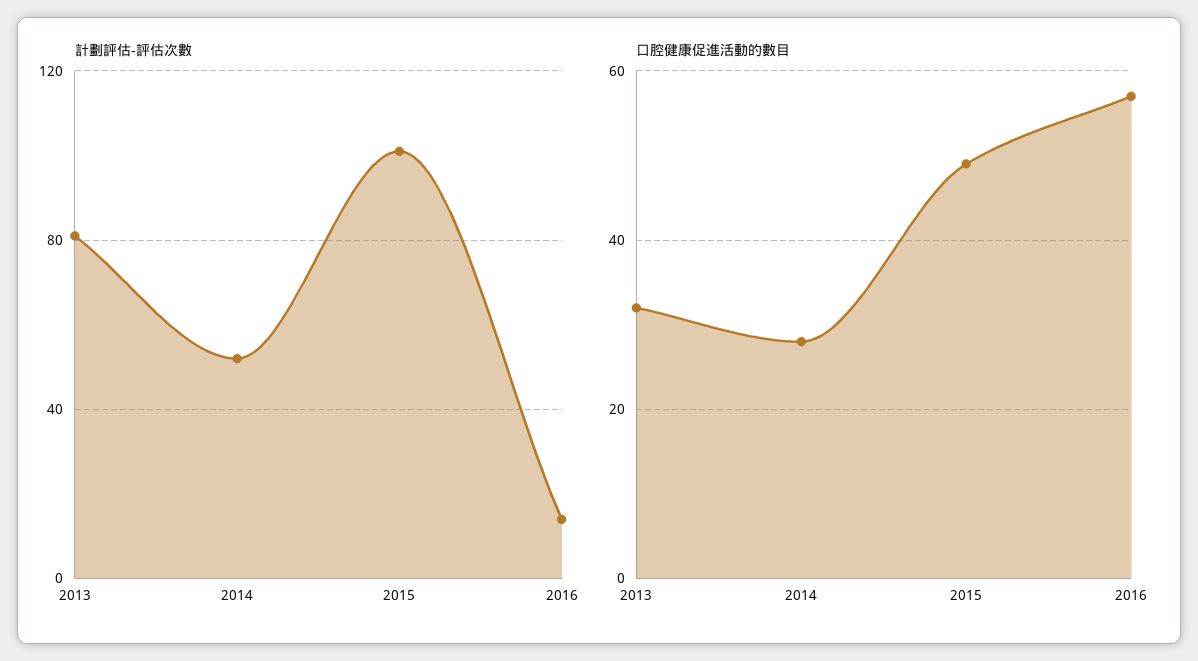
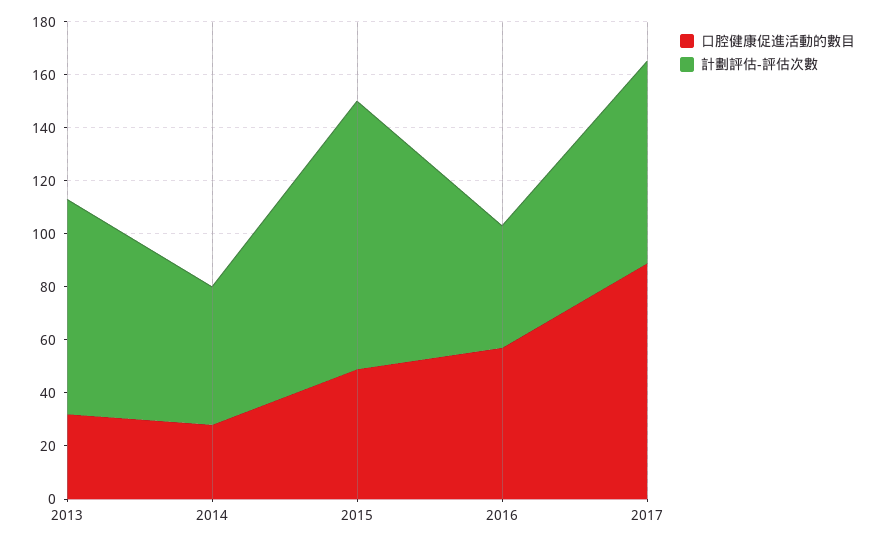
計劃評估-評估次數, 2016: 15 -> 45
口腔健康促進活動的數目, 2017: none -> 90
計劃評估-評估次數, 2017: none -> 75

